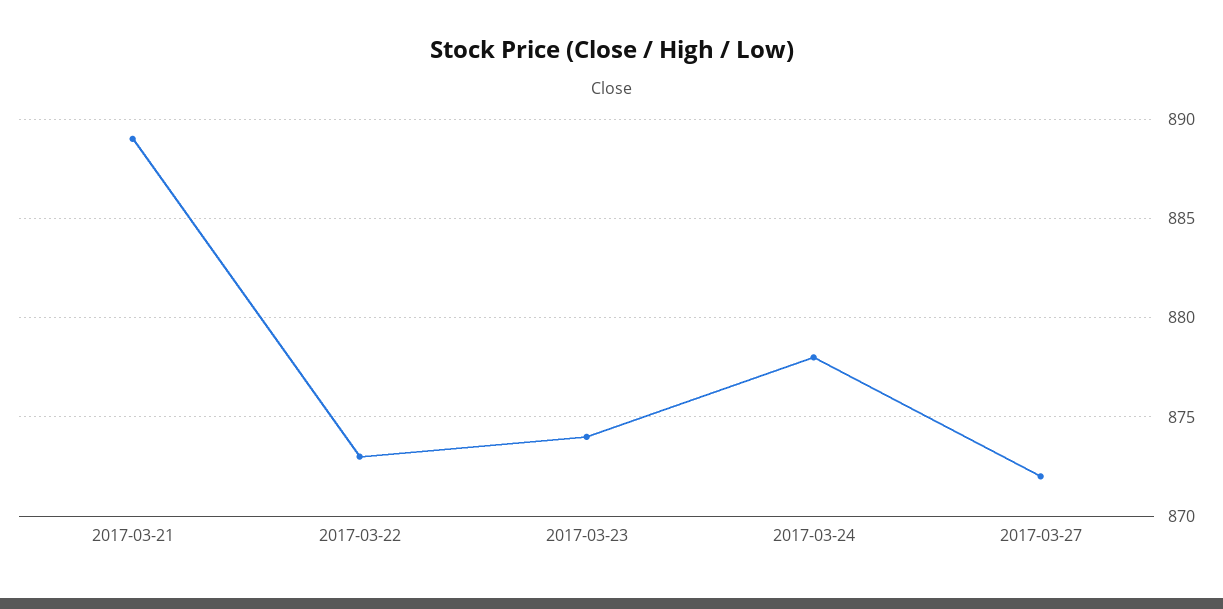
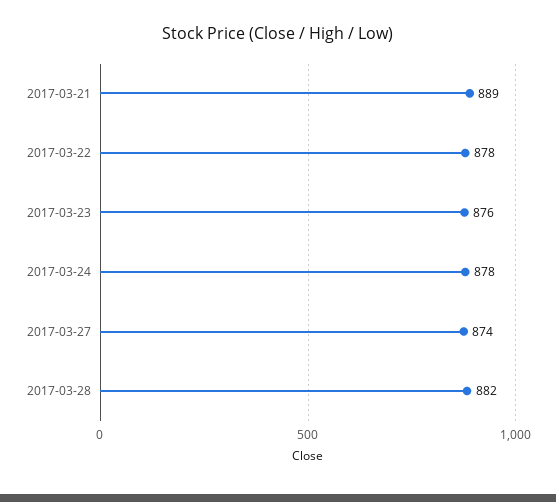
2017-03-22: 873 -> 878
2017-03-23: 874 -> 876
2017-03-27: 872 -> 874
2017-03-28: none -> 882

